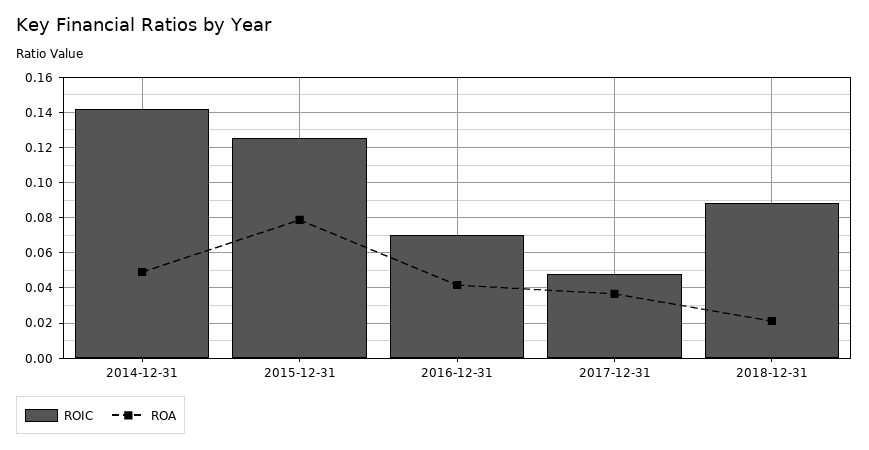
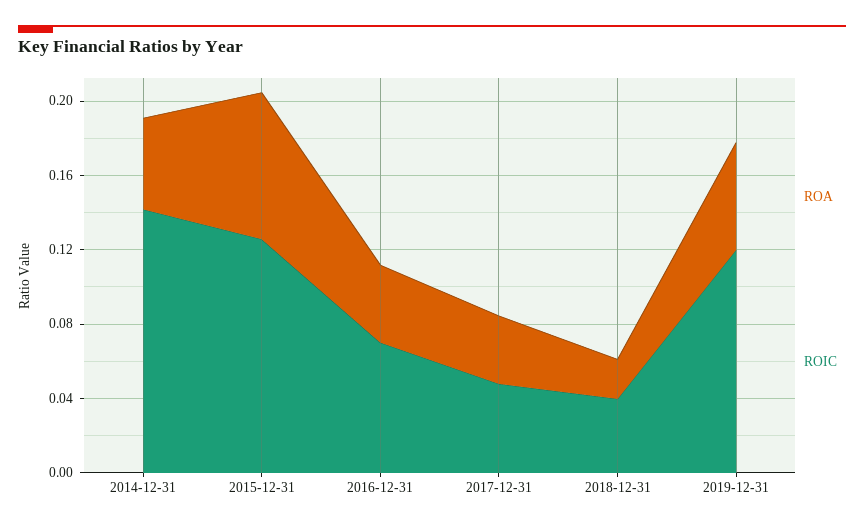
ROIC, 2018-12-31: 0.09 -> 0.04
ROA, 2019-12-31: none -> 0.06
ROIC, 2019-12-31: none -> 0.12

